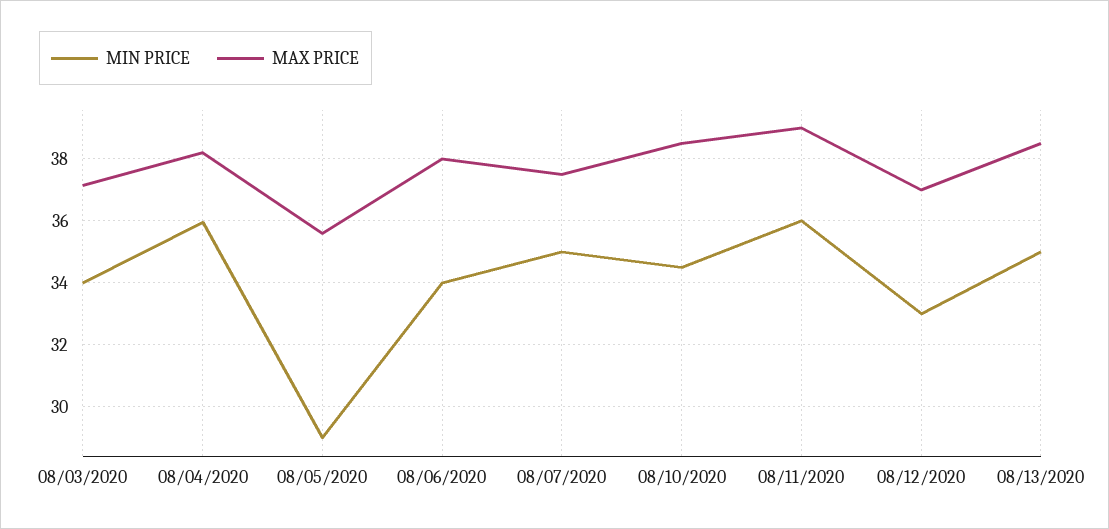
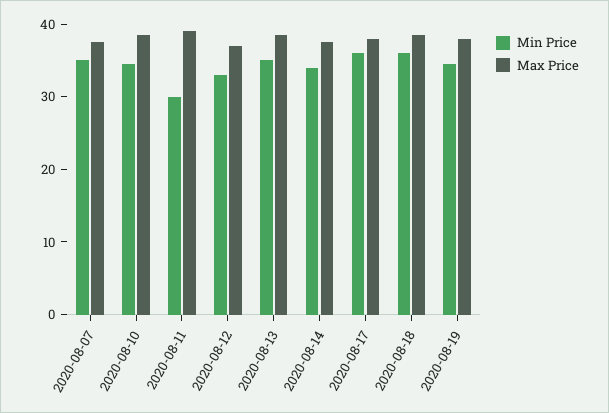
MIN PRICE, 08/03/2020: 34 -> none
MAX PRICE, 08/03/2020: 37.2 -> none
MIN PRICE, 08/04/2020: 36 -> none
MAX PRICE, 08/04/2020: 38.2 -> none
MIN PRICE, 08/05/2020: 29 -> none
MAX PRICE, 08/05/2020: 35.6 -> none
MIN PRICE, 08/06/2020: 34 -> none
MAX PRICE, 08/06/2020: 38 -> none
MIN PRICE, 08/11/2020: 36 -> 30
MIN PRICE, 2020-08-14: none -> 34
MAX PRICE, 2020-08-14: none -> 38
MIN PRICE, 2020-08-17: none -> 36
MAX PRICE, 2020-08-17: none -> 38
MIN PRICE, 2020-08-18: none -> 36
MAX PRICE, 2020-08-18: none -> 38
MIN PRICE, 2020-08-19: none -> 34
MAX PRICE, 2020-08-19: none -> 38

